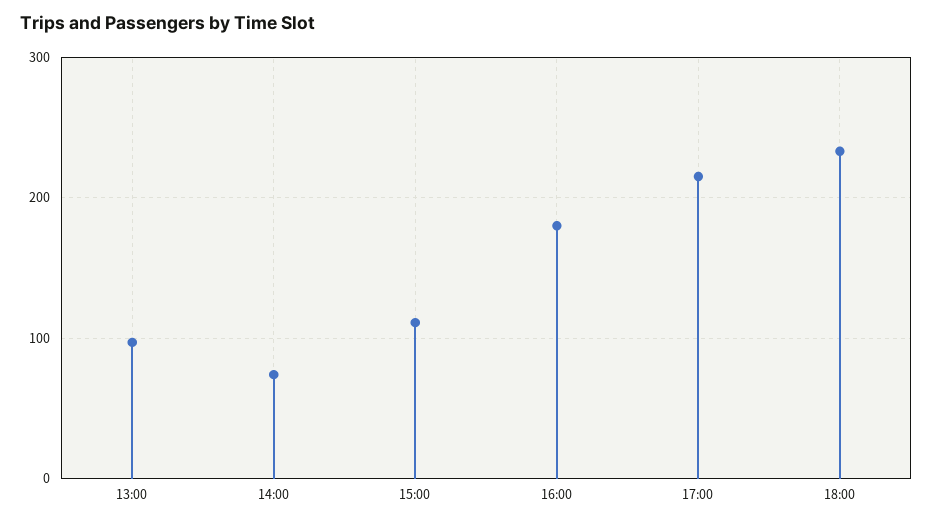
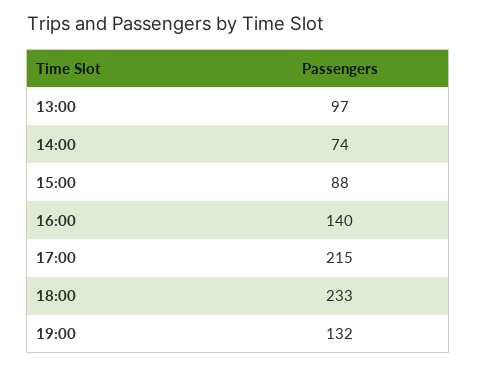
15:00: 110 -> 88
16:00: 180 -> 140
19:00: none -> 132

